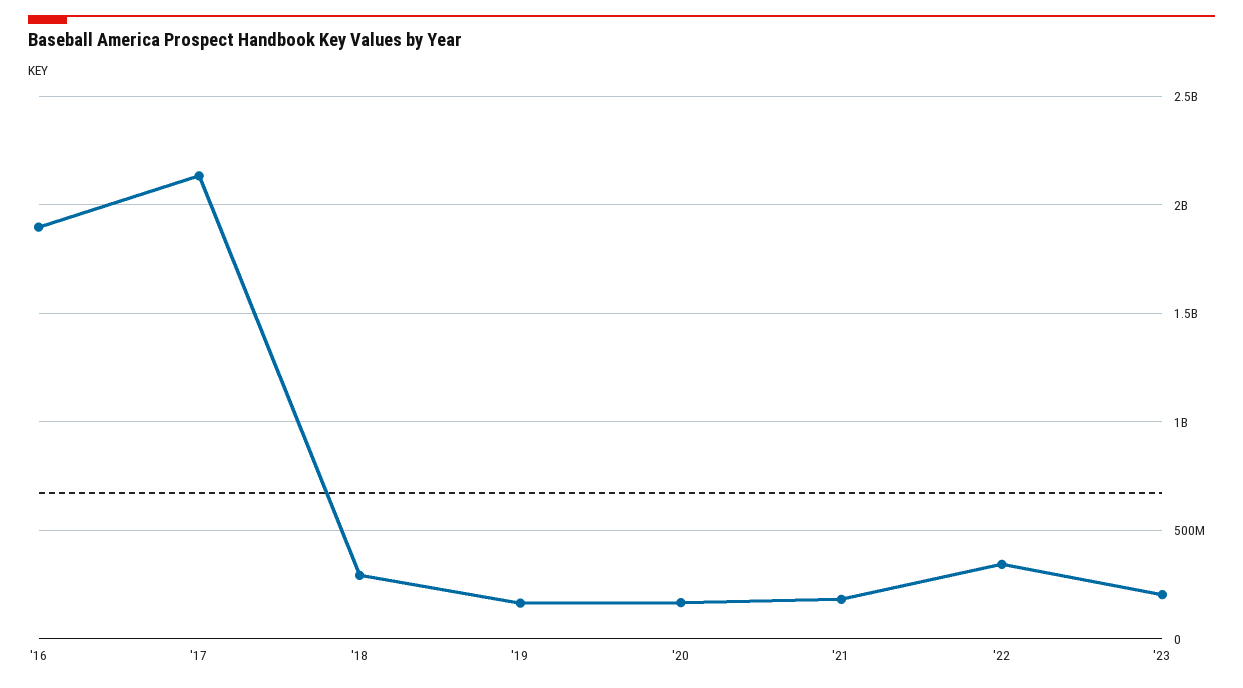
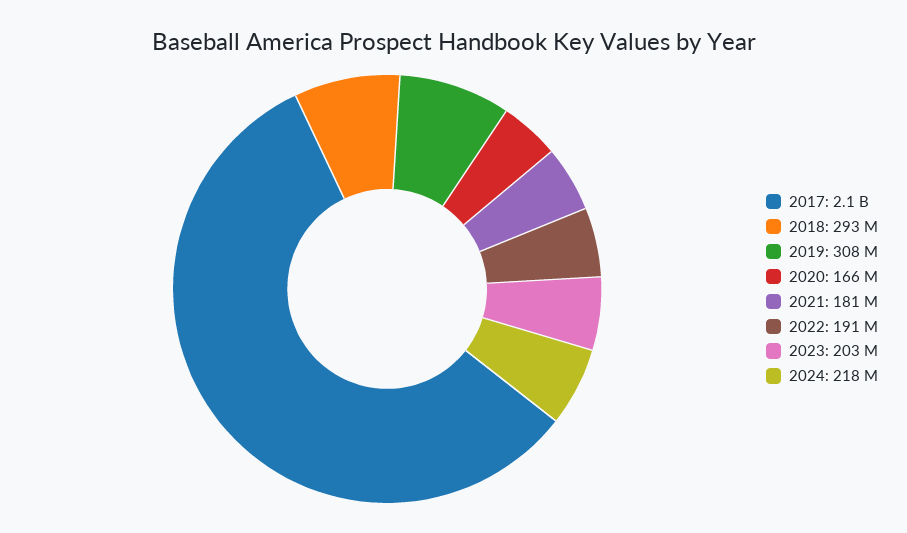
'16: 1900000000 -> none
'19: 150000000 -> 308000000
'22: 350000000 -> 191000000
2024: none -> 218000000

